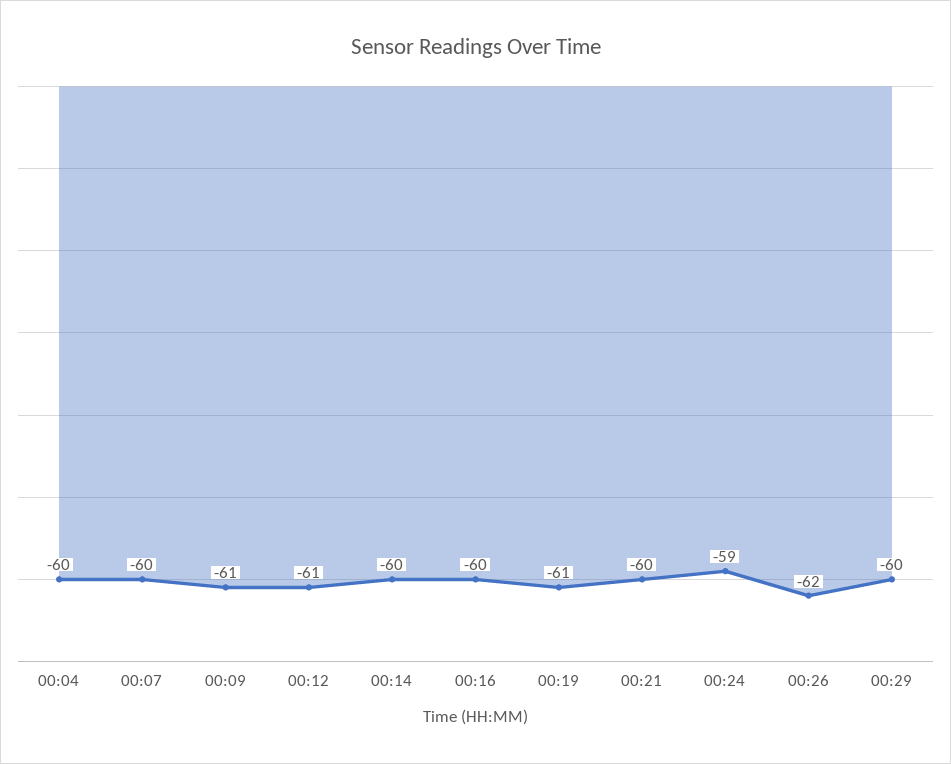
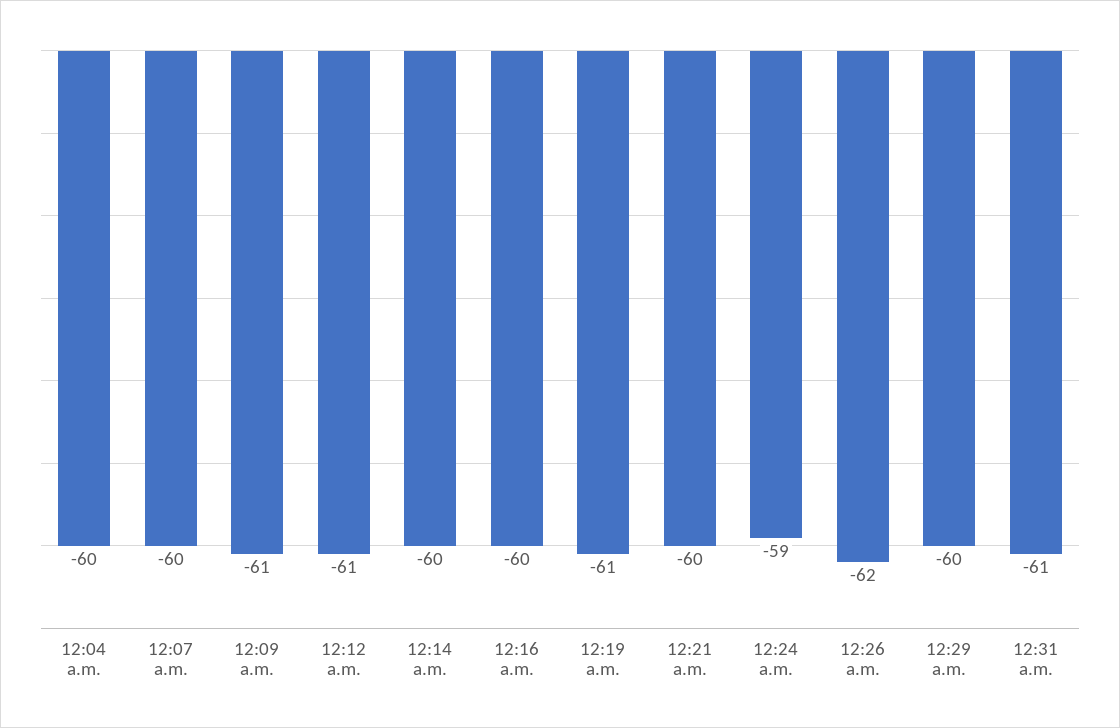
12:31 a.m.: none -> -61

